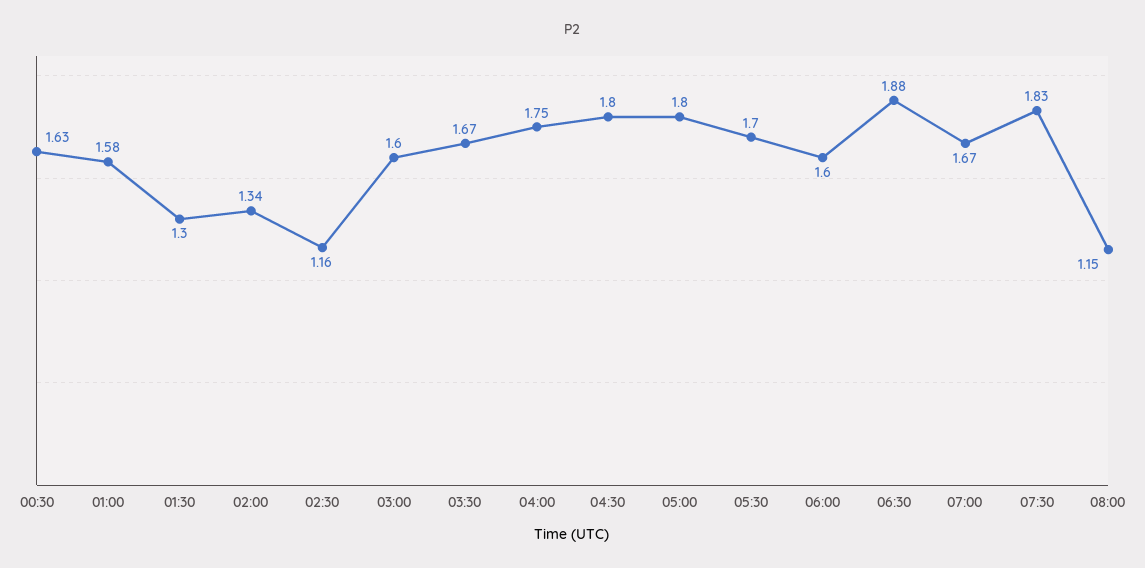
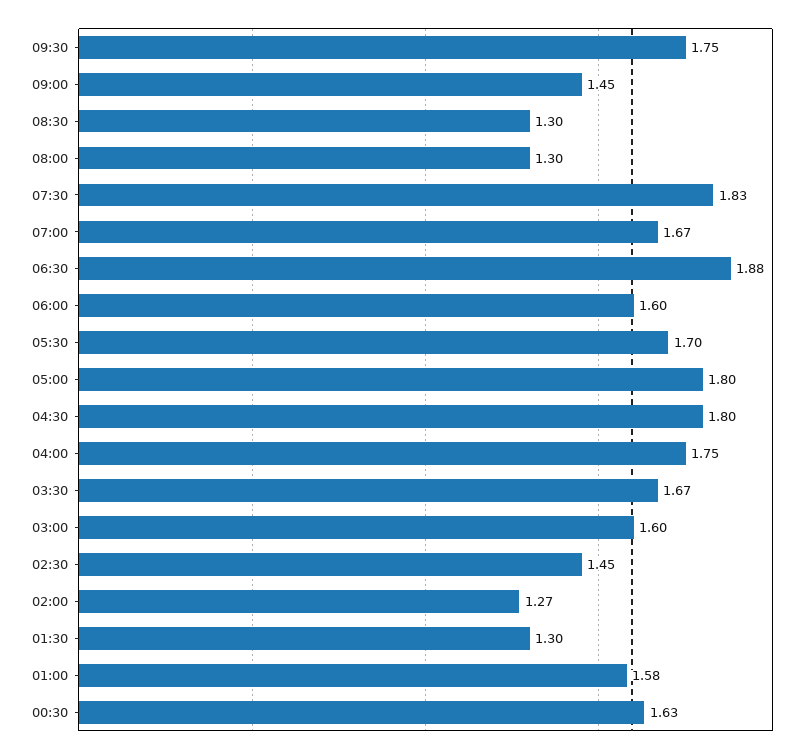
02:00: 1.34 -> 1.27
02:30: 1.16 -> 1.45
08:00: 1.15 -> 1.3
09:30: none -> 1.75
09:00: none -> 1.45
08:30: none -> 1.3

